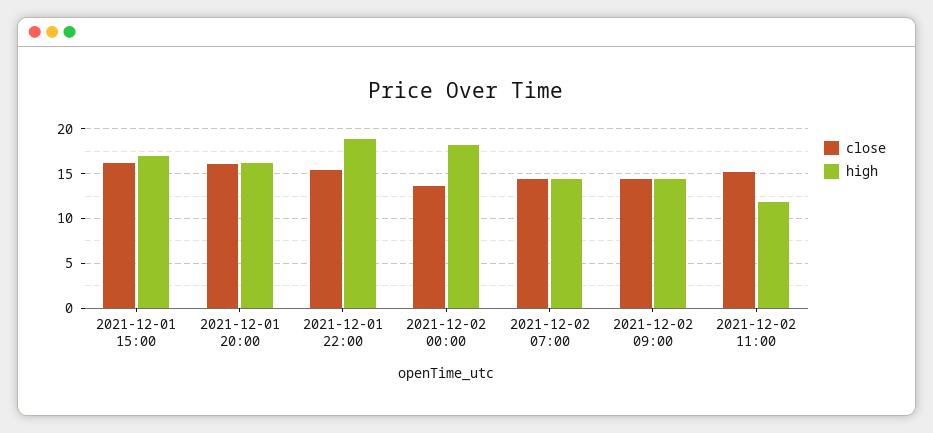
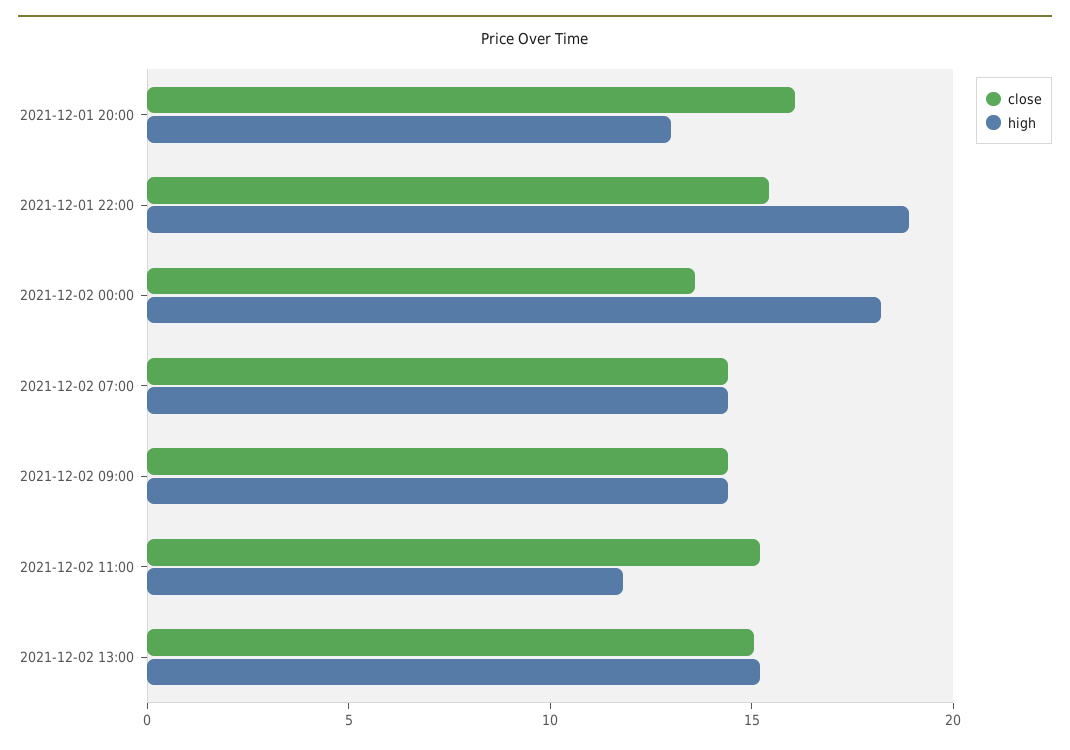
close, 2021-12-01 15:00: 16 -> none
high, 2021-12-01 15:00: 17 -> none
high, 2021-12-01 20:00: 16 -> 13
close, 2021-12-02 13:00: none -> 15
high, 2021-12-02 13:00: none -> 15

